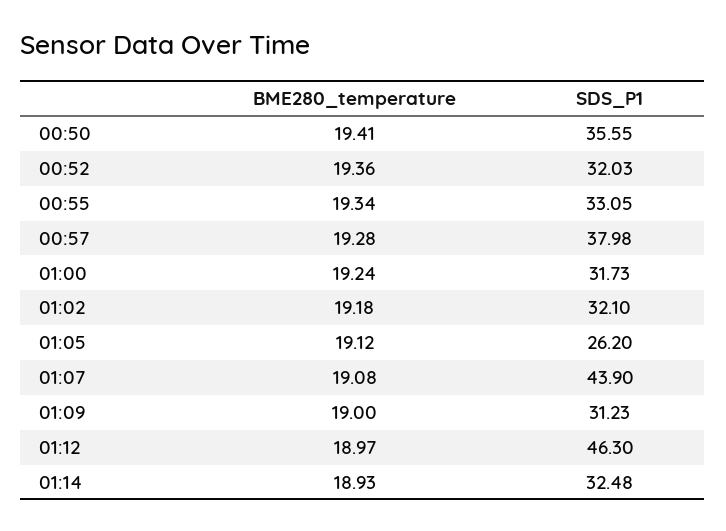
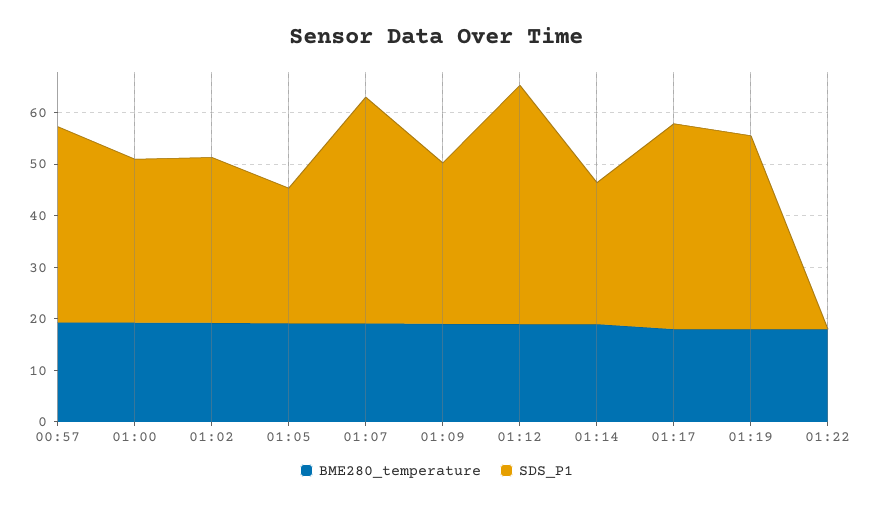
BME280_temperature, 00:50: 19.41 -> none
SDS_P1, 00:50: 35.55 -> none
BME280_temperature, 00:52: 19.36 -> none
SDS_P1, 00:52: 32.03 -> none
BME280_temperature, 00:55: 19.34 -> none
SDS_P1, 00:55: 33.05 -> none
SDS_P1, 01:14: 32.48 -> 28
BME280_temperature, 01:17: none -> 18
SDS_P1, 01:17: none -> 40
BME280_temperature, 01:19: none -> 18
SDS_P1, 01:19: none -> 38
BME280_temperature, 01:22: none -> 18
SDS_P1, 01:22: none -> 0

